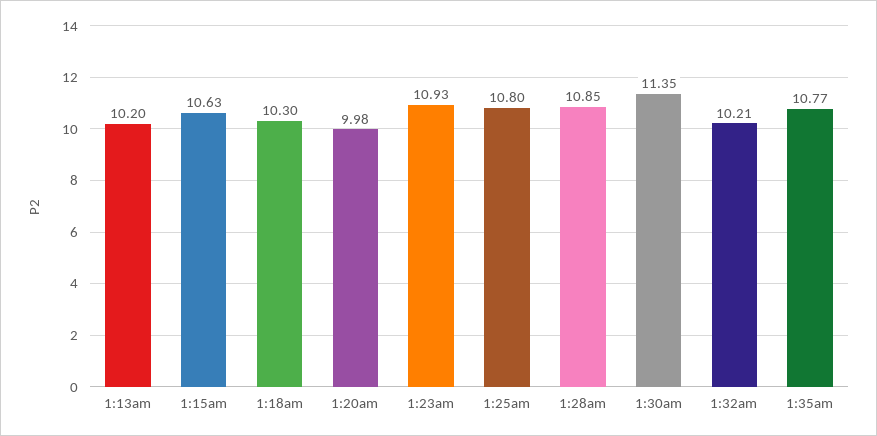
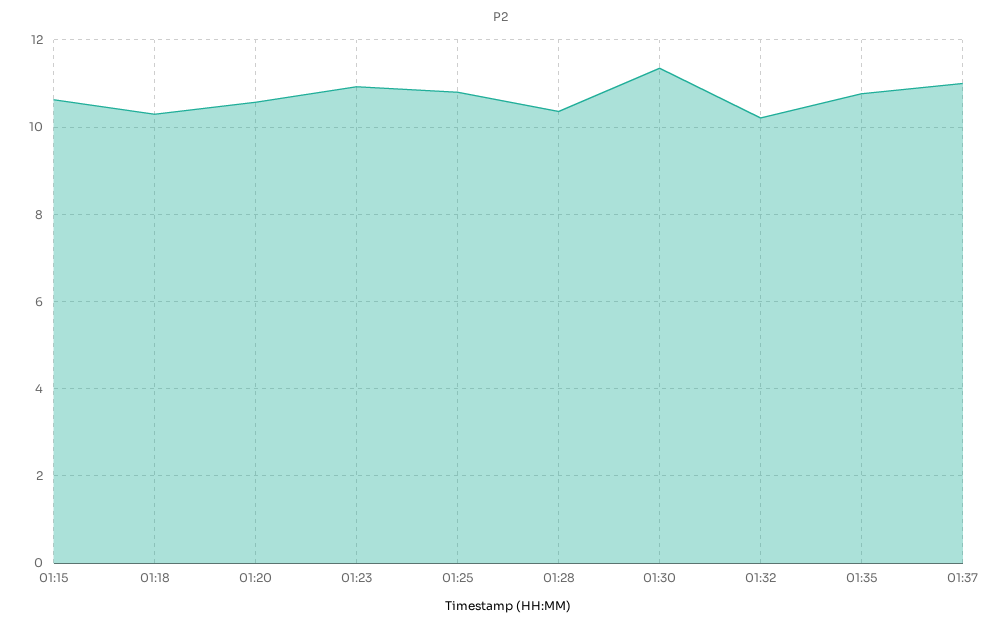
1:13am: 10.2 -> none
1:20am: 9.98 -> 10.6
1:28am: 10.85 -> 10.4
01:37: none -> 11

